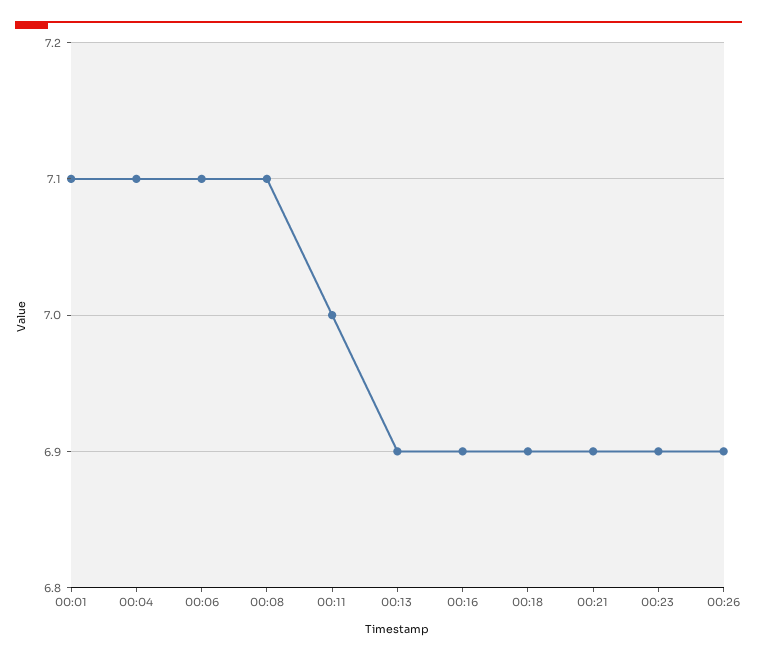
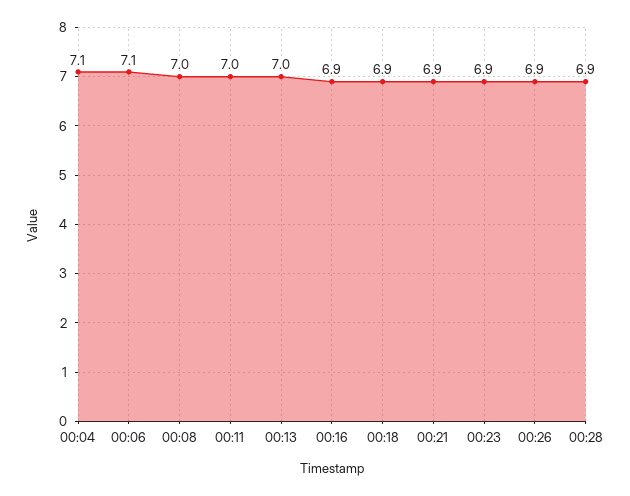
00:01: 7.1 -> none
00:08: 7.1 -> 7
00:13: 6.9 -> 7
00:28: none -> 6.9

